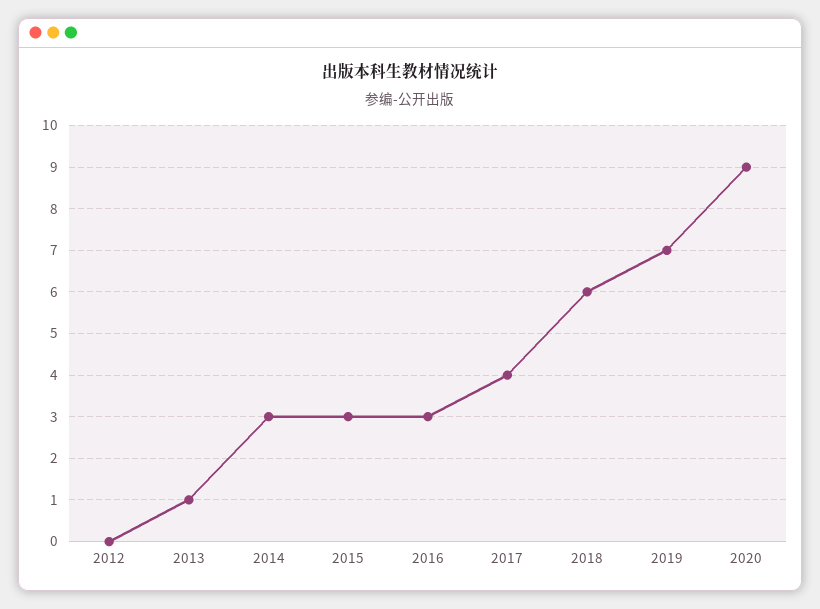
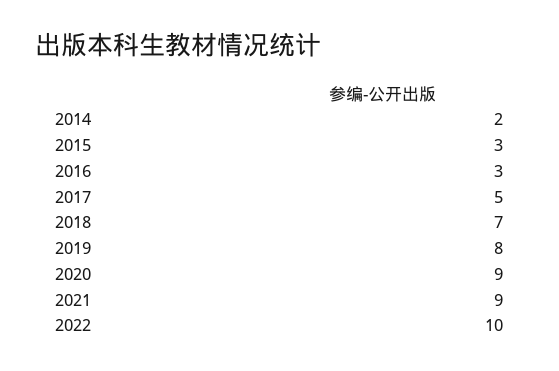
2012: 0 -> none
2013: 1 -> none
2014: 3 -> 2
2017: 4 -> 5
2018: 6 -> 7
2019: 7 -> 8
2021: none -> 9
2022: none -> 10

